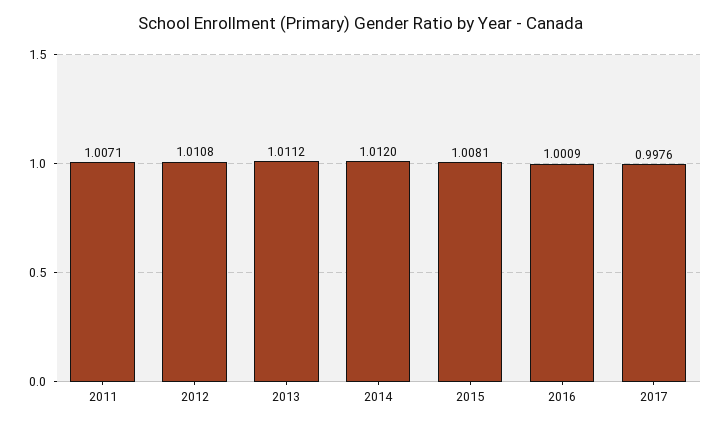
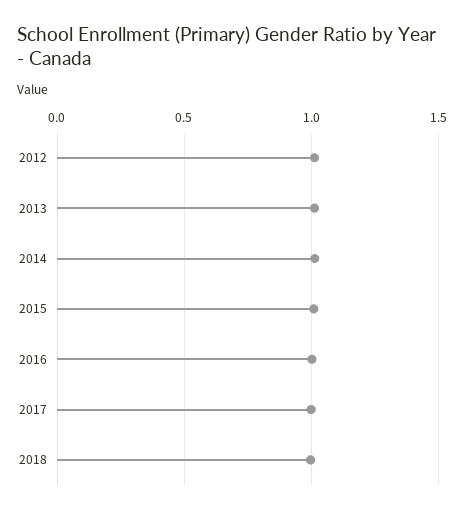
2011: 1.0071 -> none
2018: none -> 1

